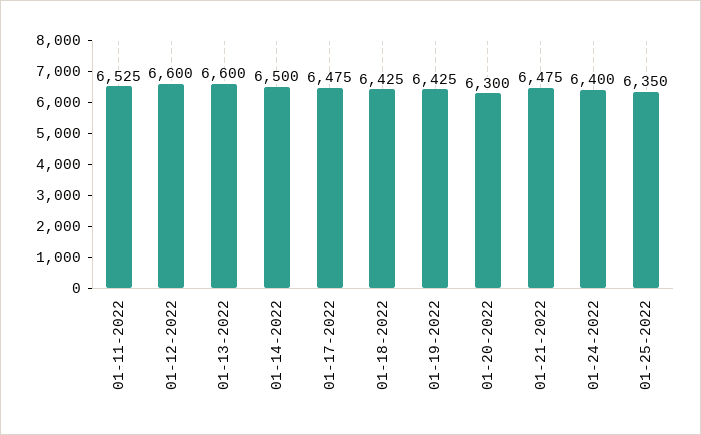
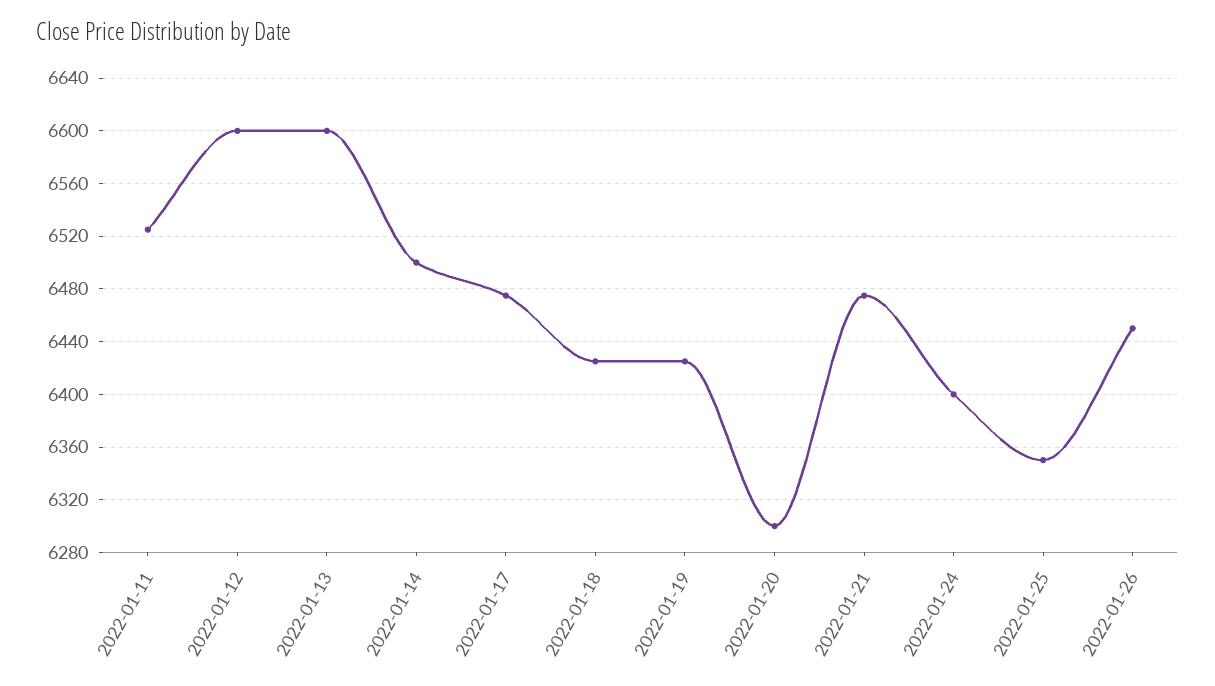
2022-01-26: none -> 6450

